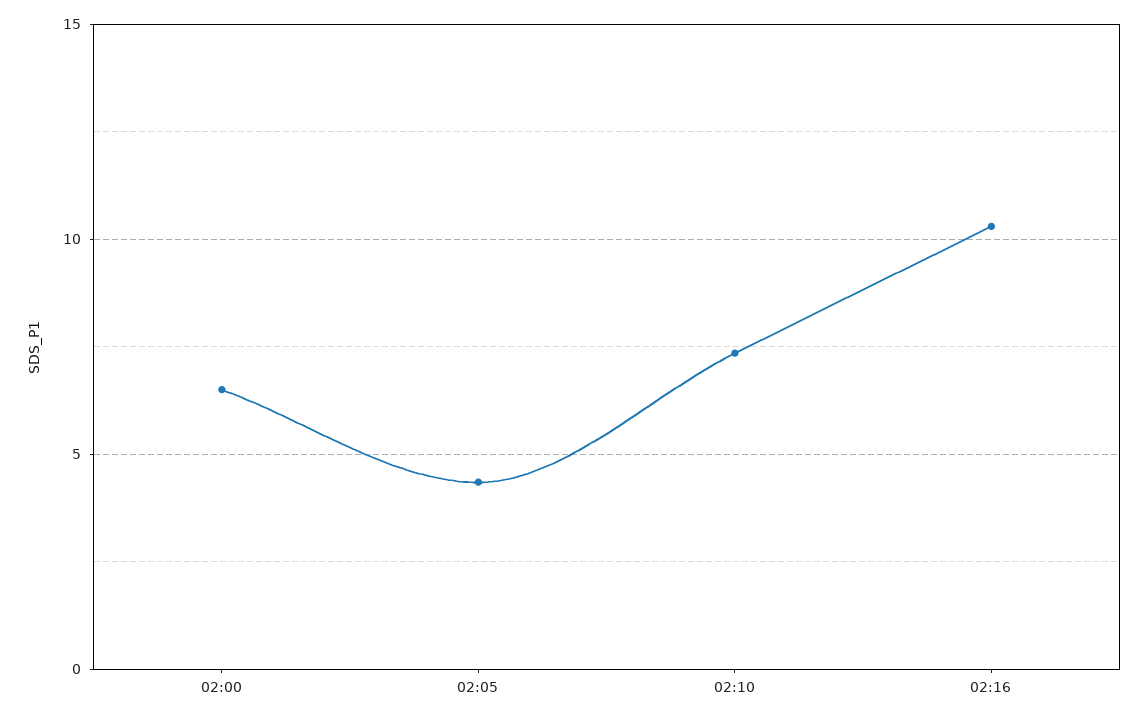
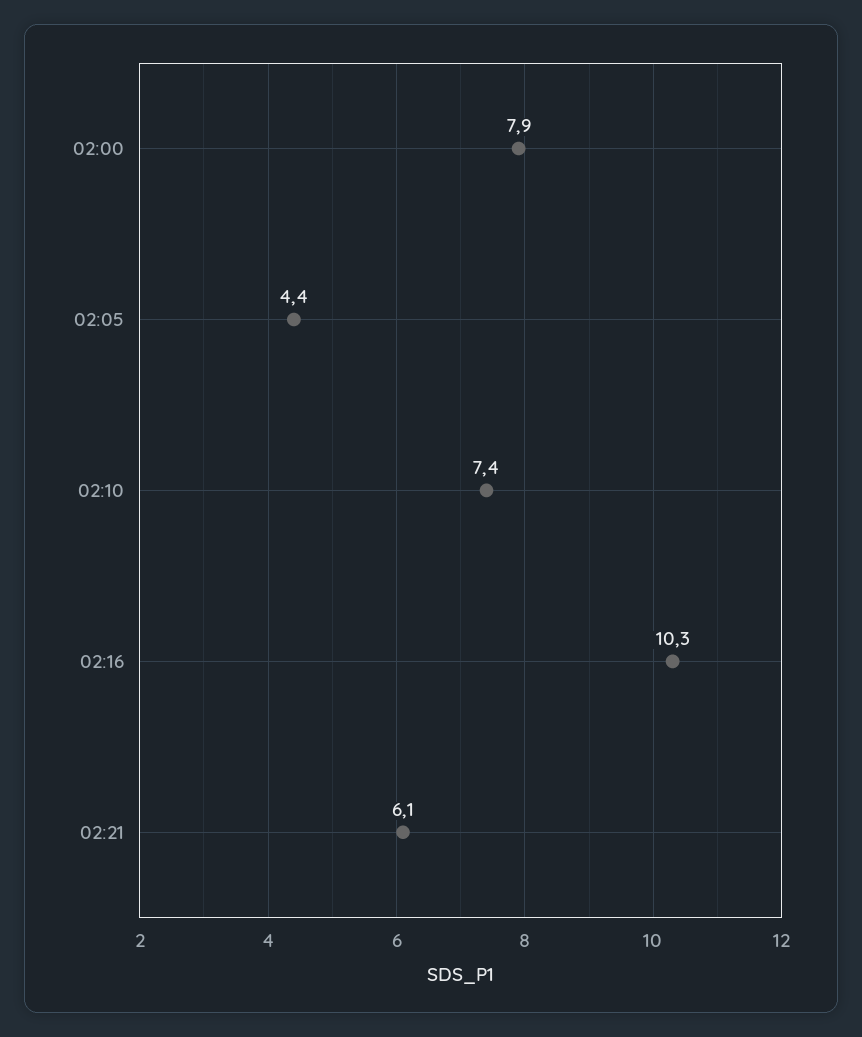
02:00: 6.5 -> 7.9
02:21: none -> 6.1

